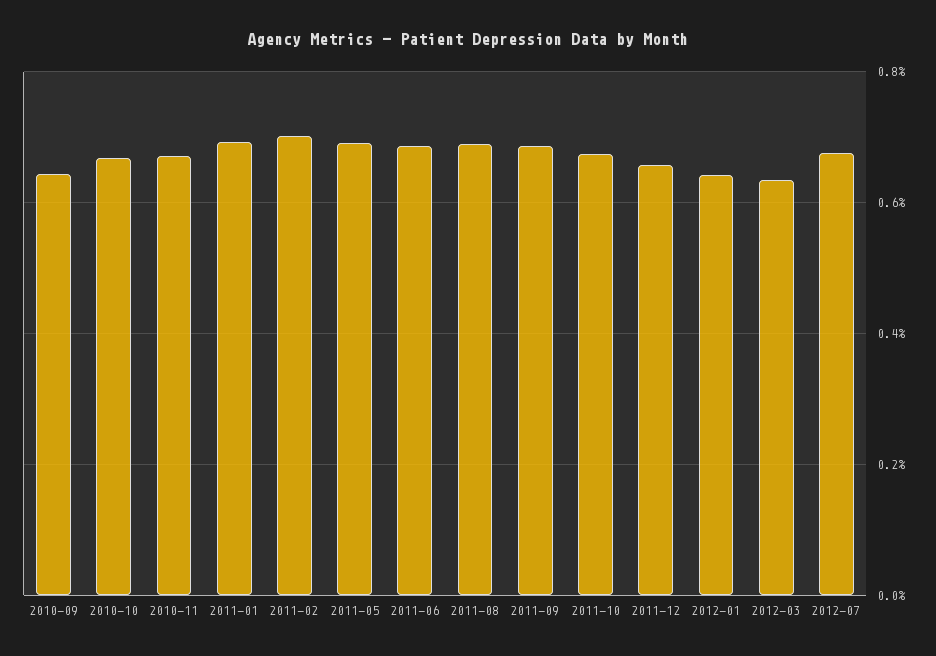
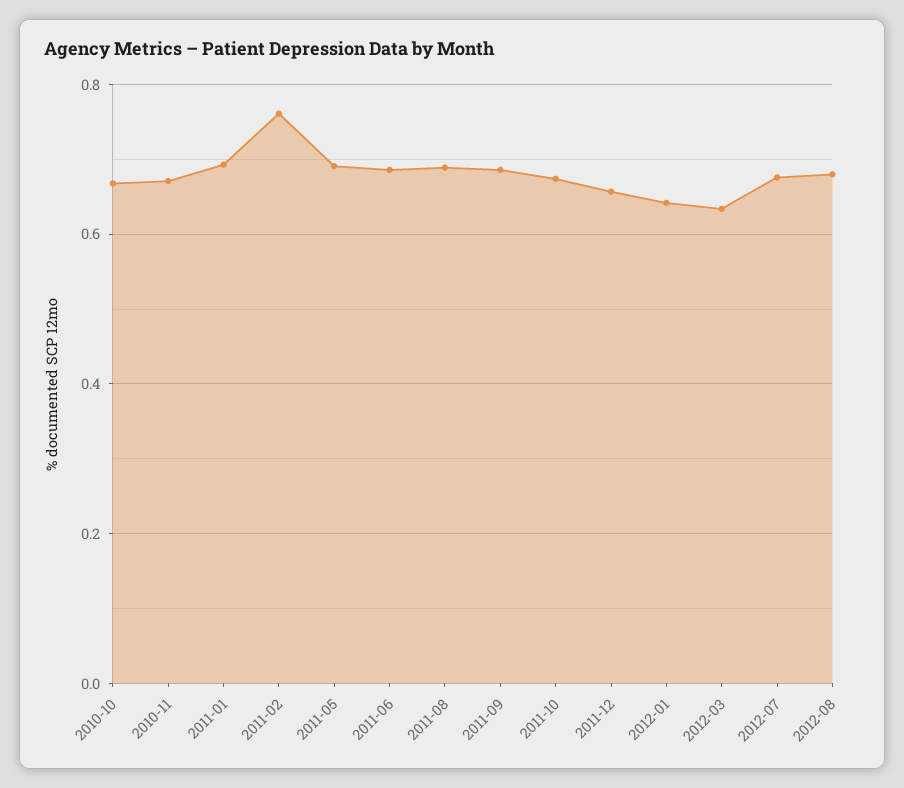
2010-09: 0.64 -> none
2011-02: 0.7 -> 0.76
2012-08: none -> 0.68

